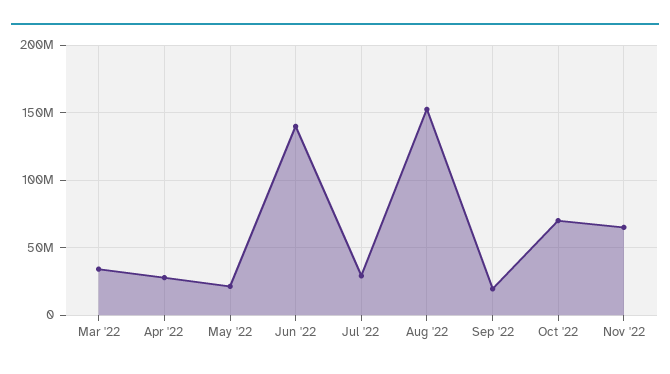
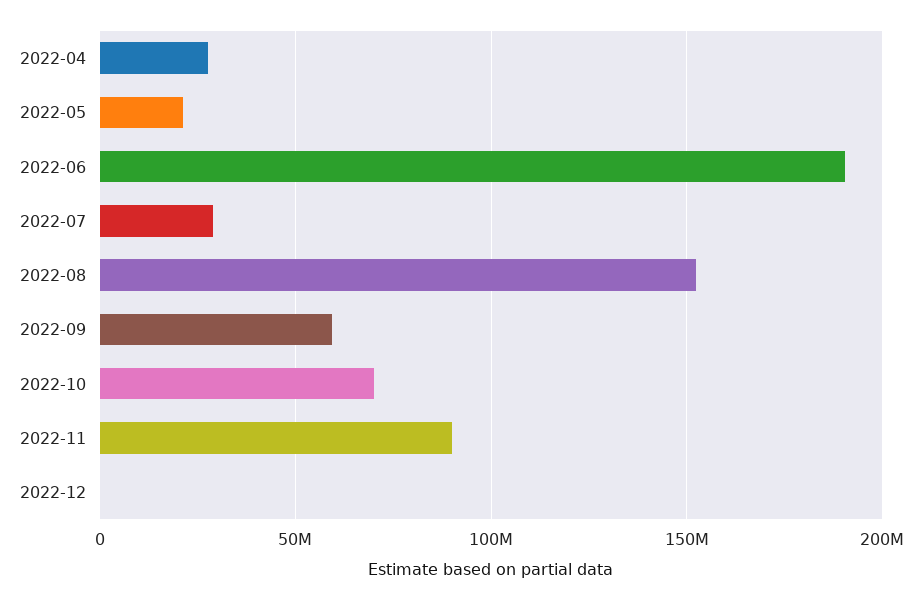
Mar '22: 35000000 -> none
Jun '22: 140000000 -> 190000000
Sep '22: 20000000 -> 60000000
Nov '22: 65000000 -> 90000000
2022-12: none -> 0

